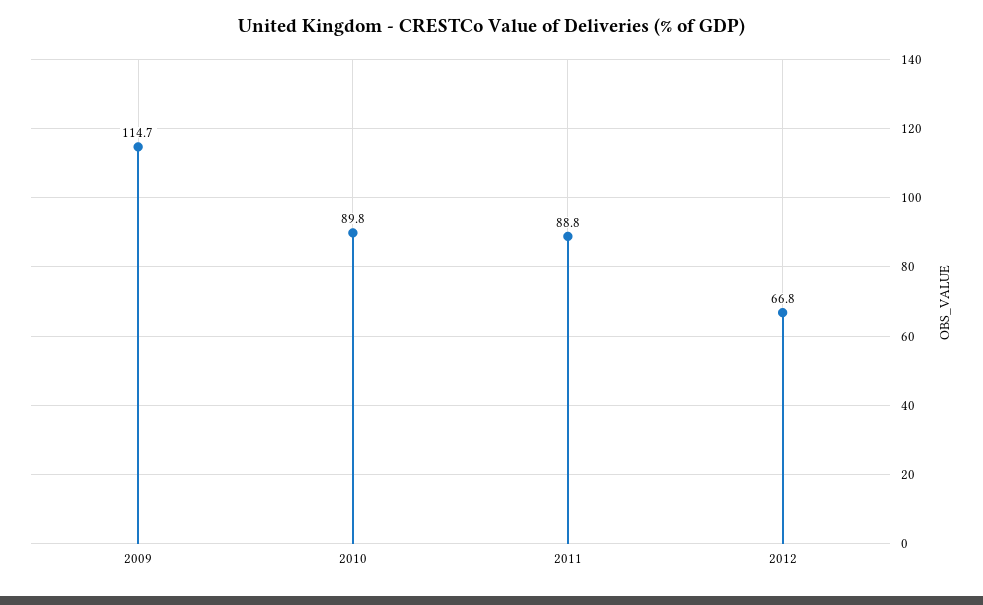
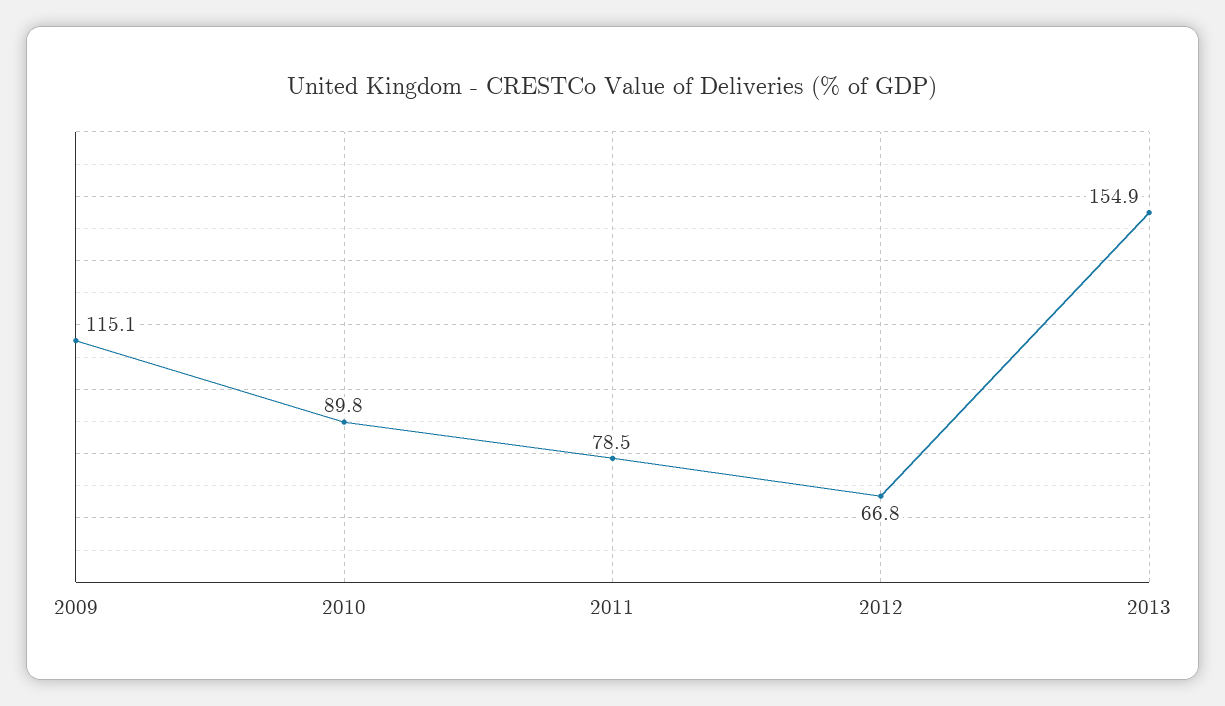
2009: 114.7 -> 115.1
2011: 88.8 -> 78.5
2013: none -> 154.9

